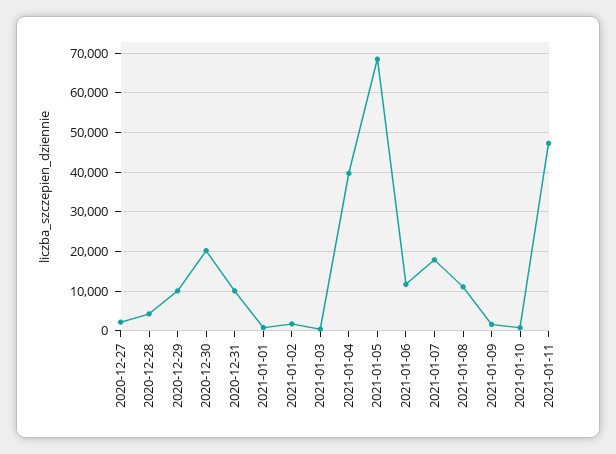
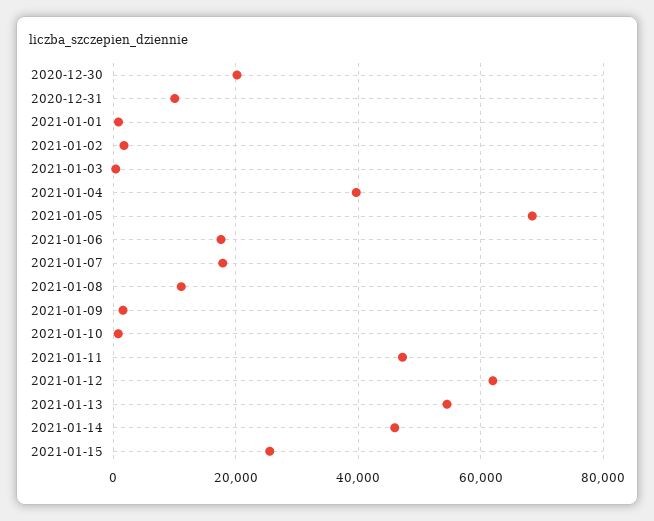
2020-12-27: 2000 -> none
2020-12-28: 4000 -> none
2020-12-29: 10000 -> none
2021-01-06: 12000 -> 18000
2021-01-12: none -> 62000
2021-01-13: none -> 54000
2021-01-14: none -> 46000
2021-01-15: none -> 26000

